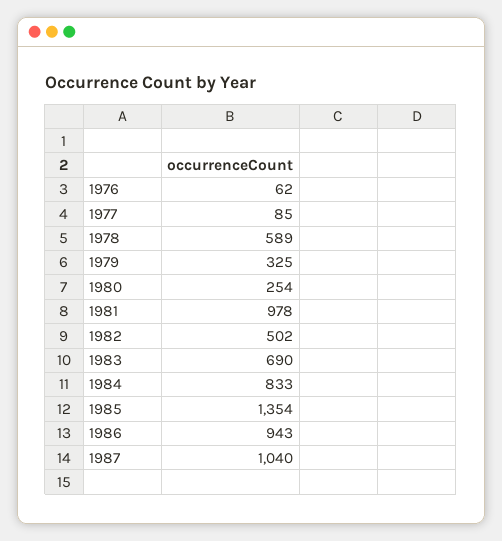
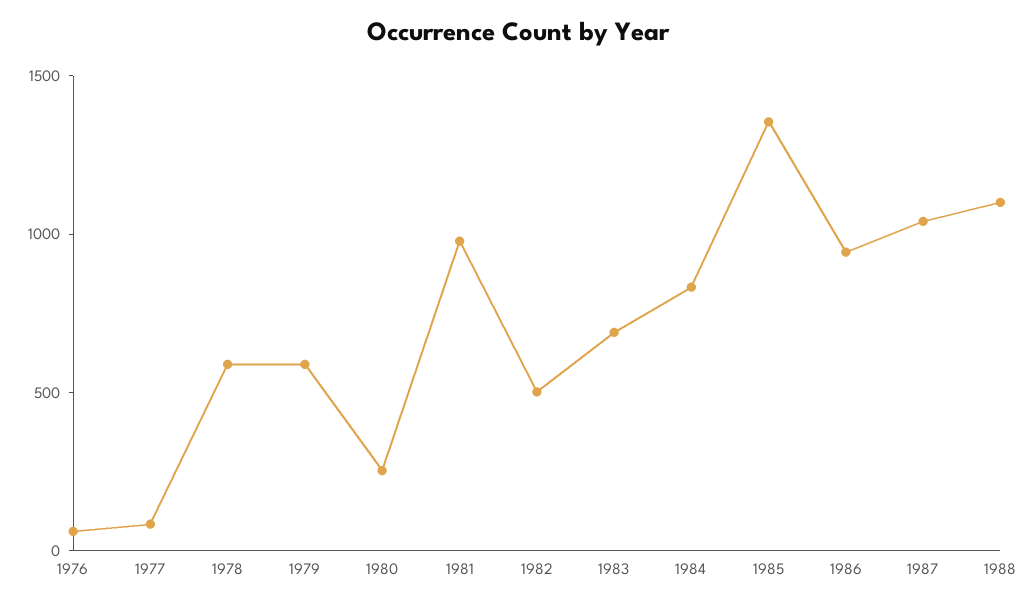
1979: 325 -> 600
1988: none -> 1100

